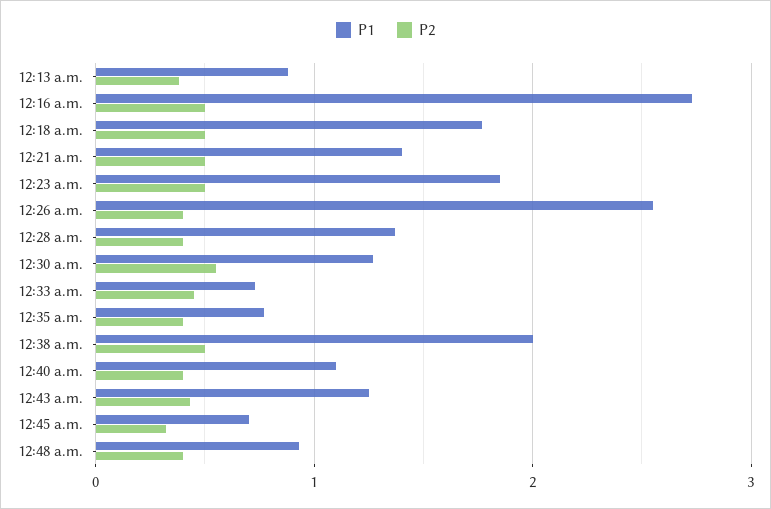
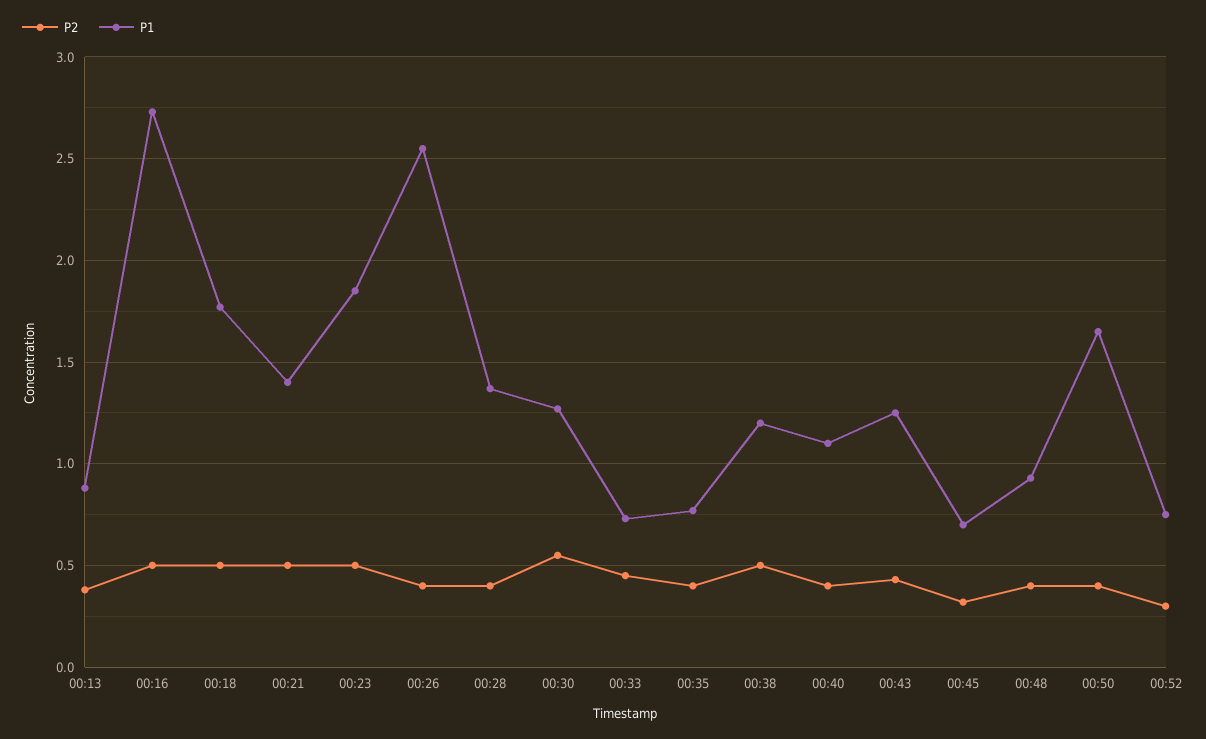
P1, 12:38 a.m.: 2 -> 1.2
P2, 00:50: none -> 0.4
P1, 00:50: none -> 1.65
P2, 00:52: none -> 0.3
P1, 00:52: none -> 0.75

